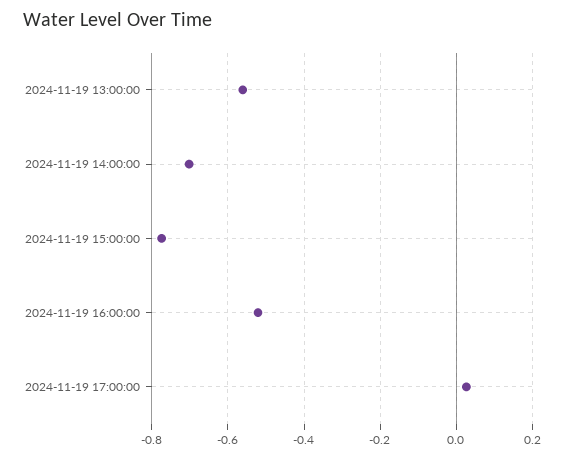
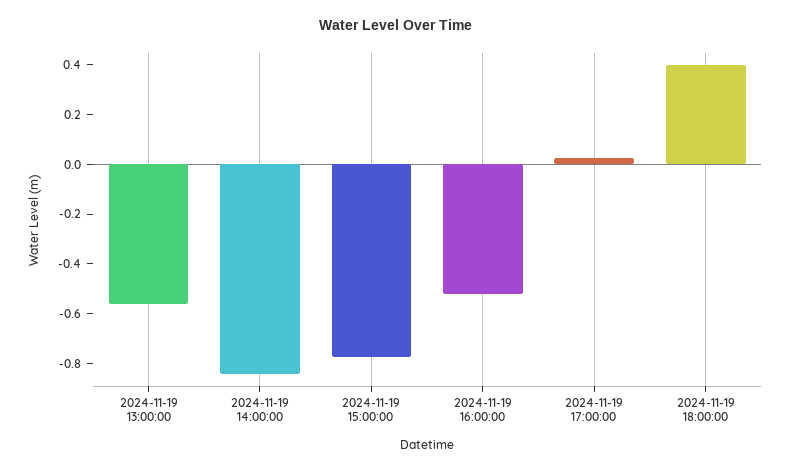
2024-11-19 14:00:00: -0.7 -> -0.85
2024-11-19 18:00:00: none -> 0.4

